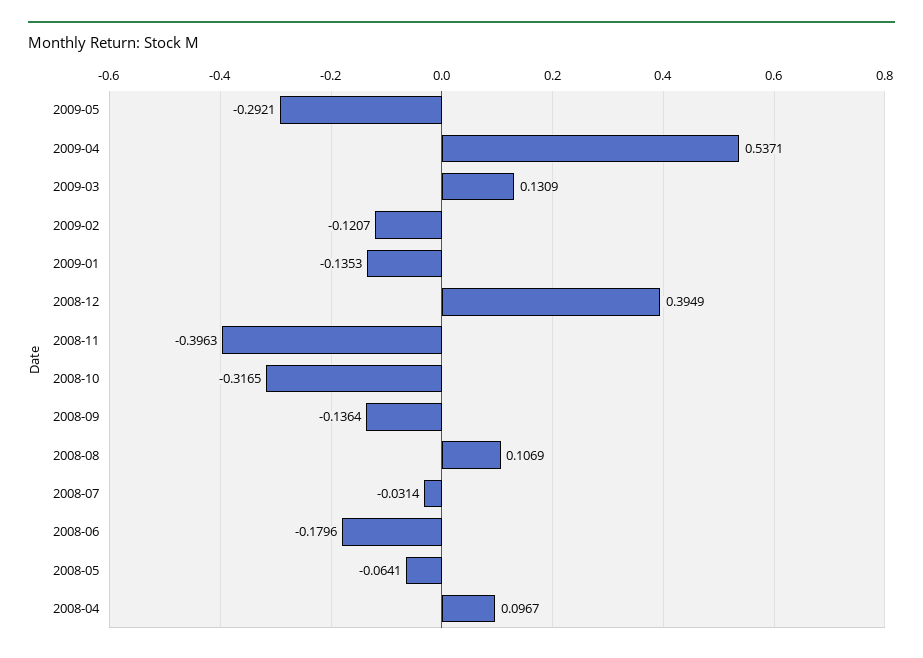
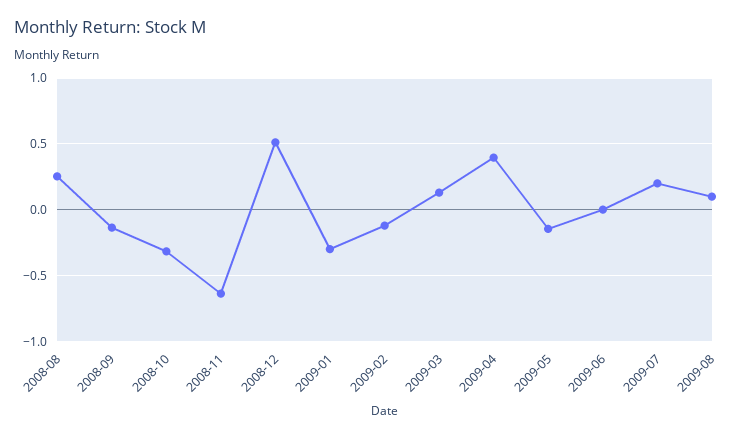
2009-05: -0.2921 -> -0.15
2009-04: 0.5371 -> 0.4
2009-01: -0.1353 -> -0.3
2008-12: 0.3949 -> 0.5
2008-11: -0.3963 -> -0.65
2008-08: 0.1069 -> 0.25
2008-07: -0.0314 -> none
2008-06: -0.1796 -> none
2008-05: -0.0641 -> none
2008-04: 0.0967 -> none
2009-06: none -> 0
2009-07: none -> 0.2
2009-08: none -> 0.1

